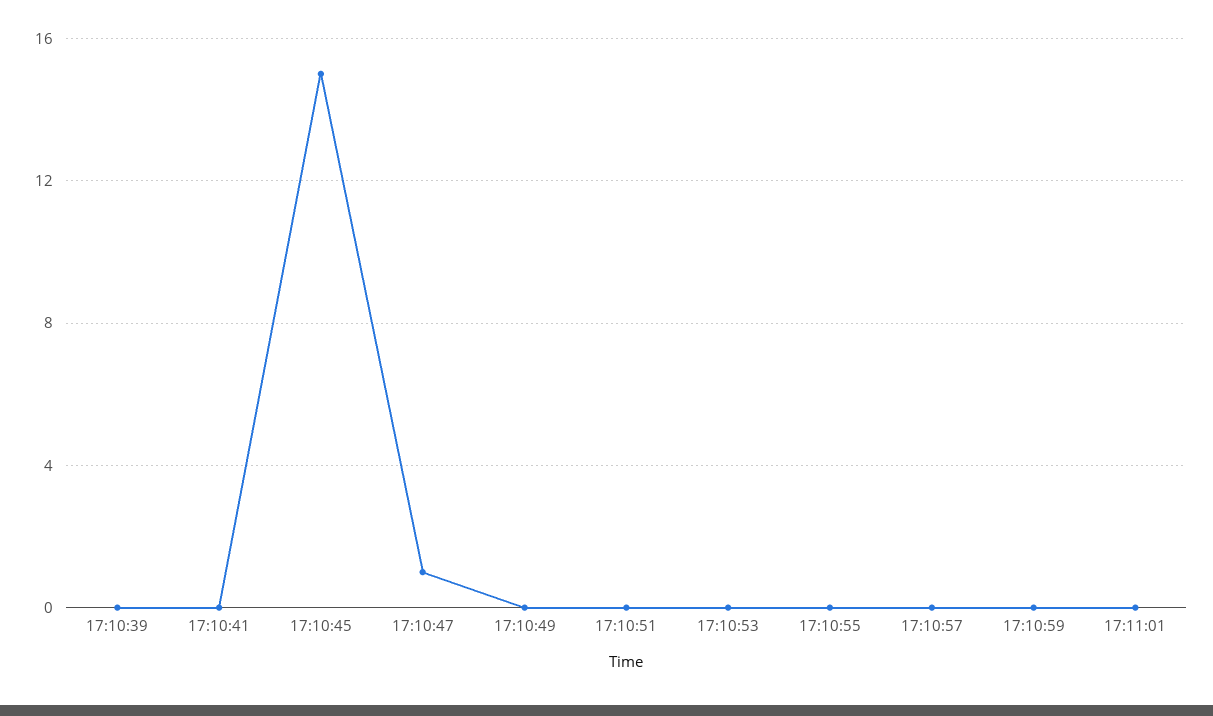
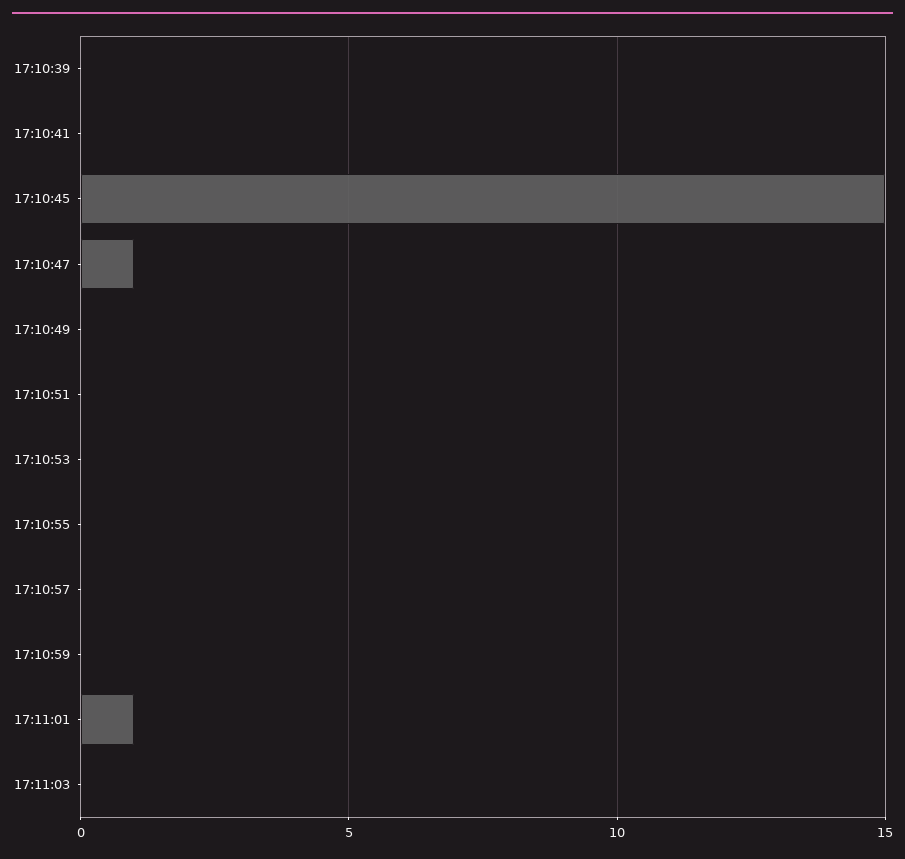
17:11:01: 0 -> 1
17:11:03: none -> 0

